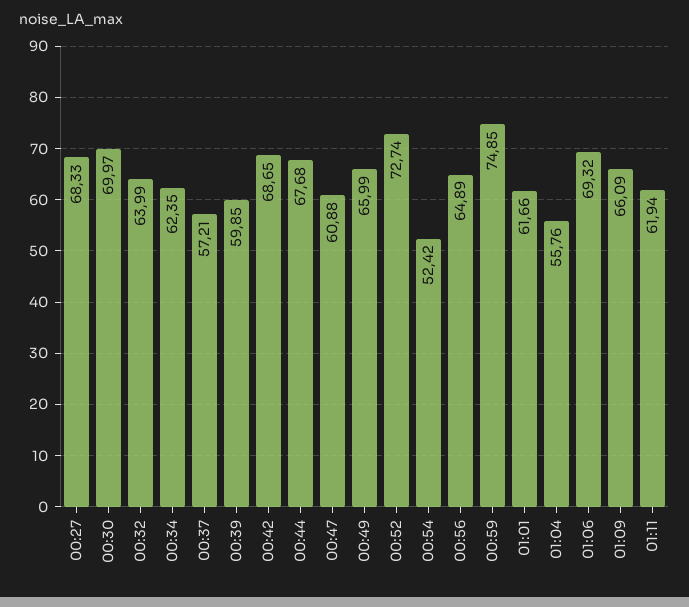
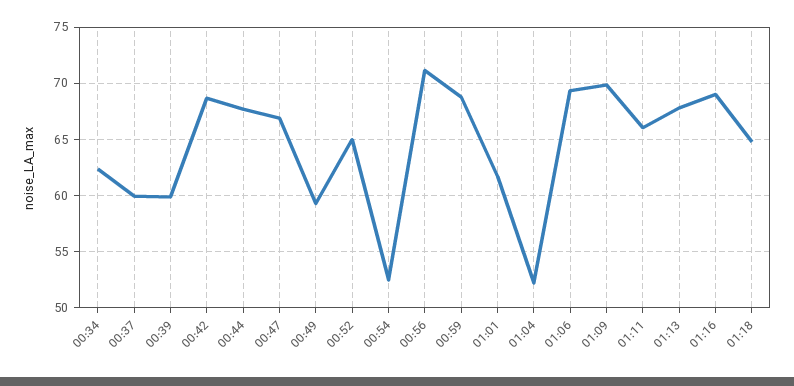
00:27: 68.33 -> none
00:30: 69.97 -> none
00:32: 63.99 -> none
00:37: 57.21 -> 60
00:47: 60.88 -> 67
00:49: 65.99 -> 59
00:52: 72.74 -> 65
00:56: 64.89 -> 71
00:59: 74.85 -> 69
01:04: 55.76 -> 52
01:09: 66.09 -> 70
01:11: 61.94 -> 66
01:13: none -> 68
01:16: none -> 69
01:18: none -> 65

